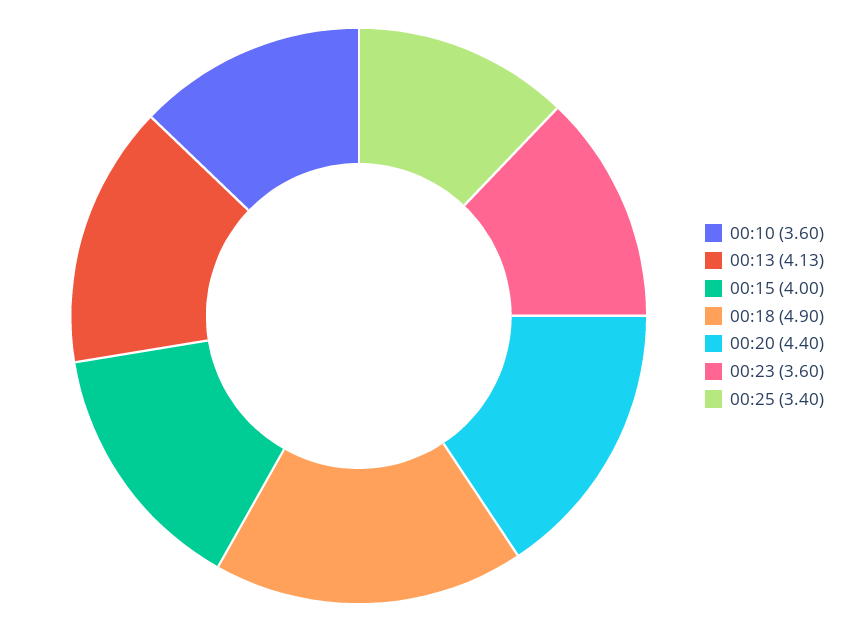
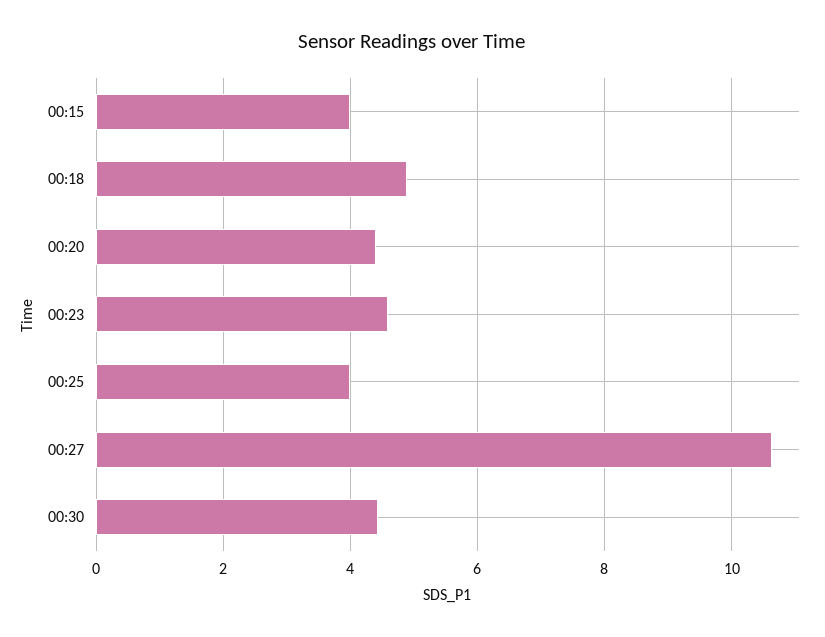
00:10: 3.6 -> none
00:13: 4.13 -> none
00:23: 3.6 -> 4.6
00:25: 3.4 -> 4
00:27: none -> 10.6
00:30: none -> 4.4

